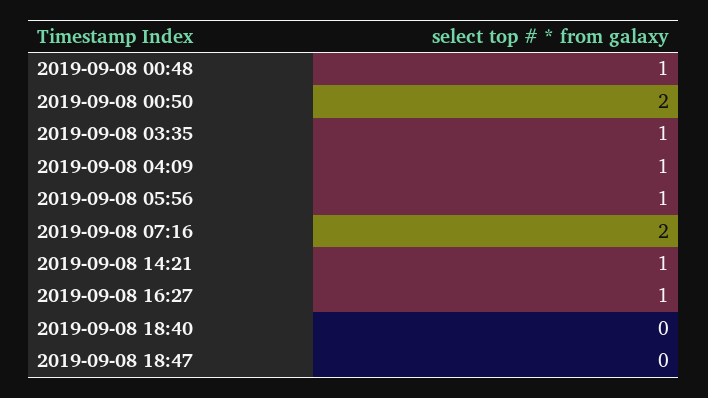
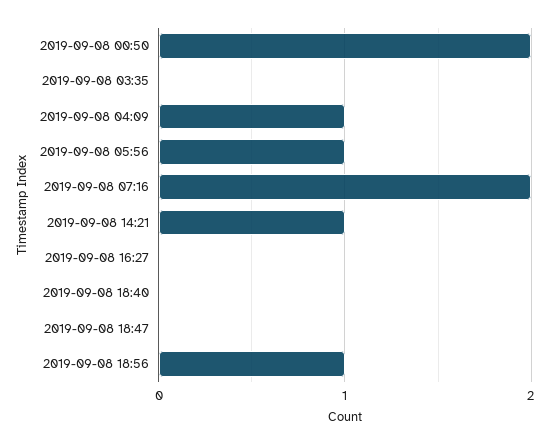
2019-09-08 00:48: 1 -> none
2019-09-08 03:35: 1 -> 0
2019-09-08 16:27: 1 -> 0
2019-09-08 18:56: none -> 1

